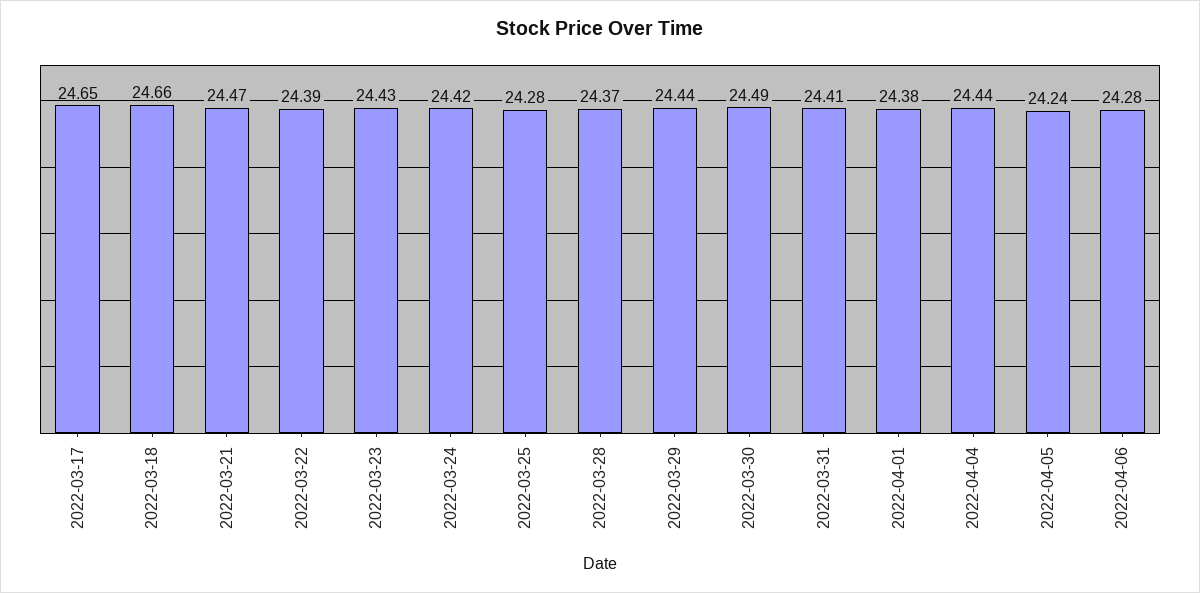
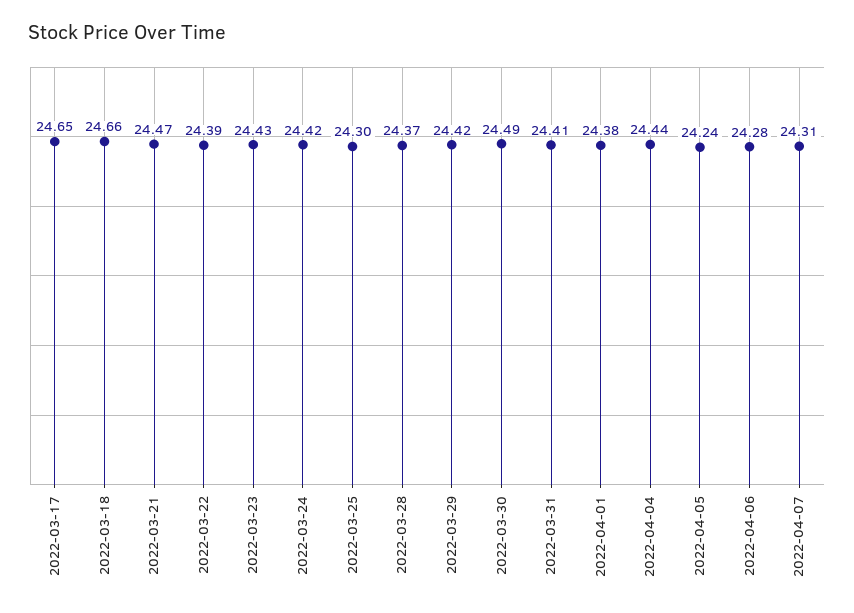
2022-03-25: 24.28 -> 24.3
2022-03-29: 24.44 -> 24.42
2022-04-07: none -> 24.31

